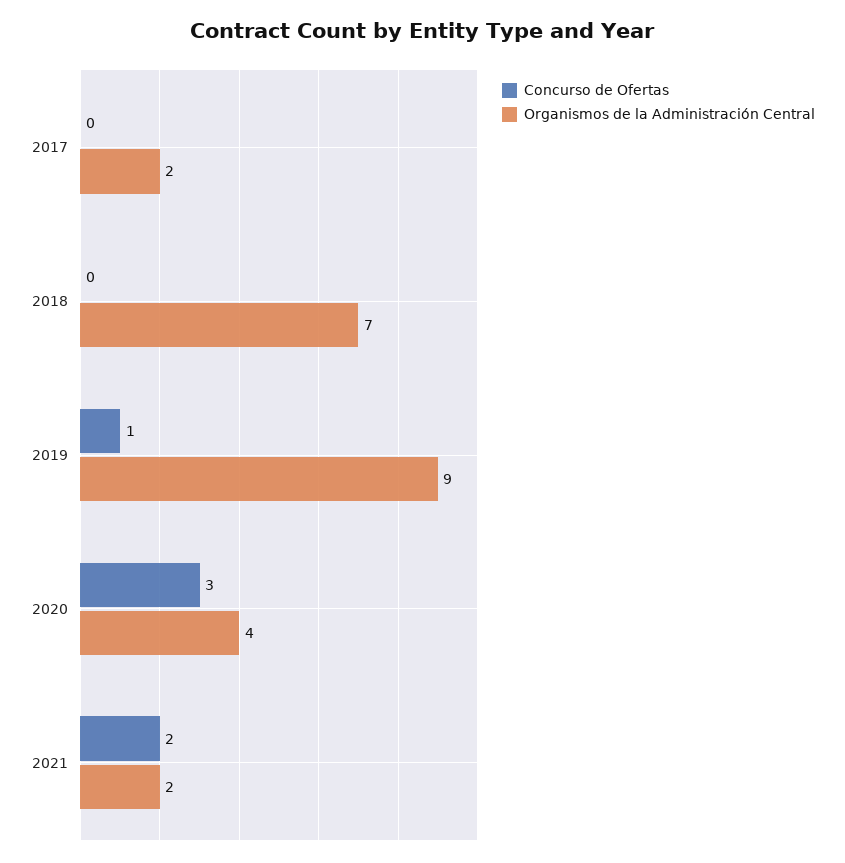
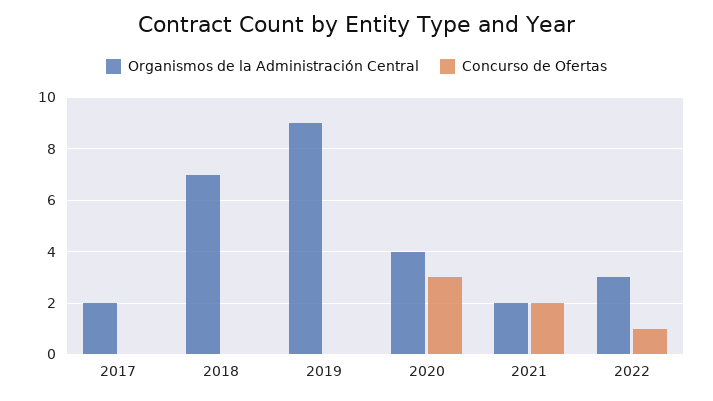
Concurso de Ofertas, 2019: 1 -> 0
Organismos de la Administración Central, 2022: none -> 3
Concurso de Ofertas, 2022: none -> 1

